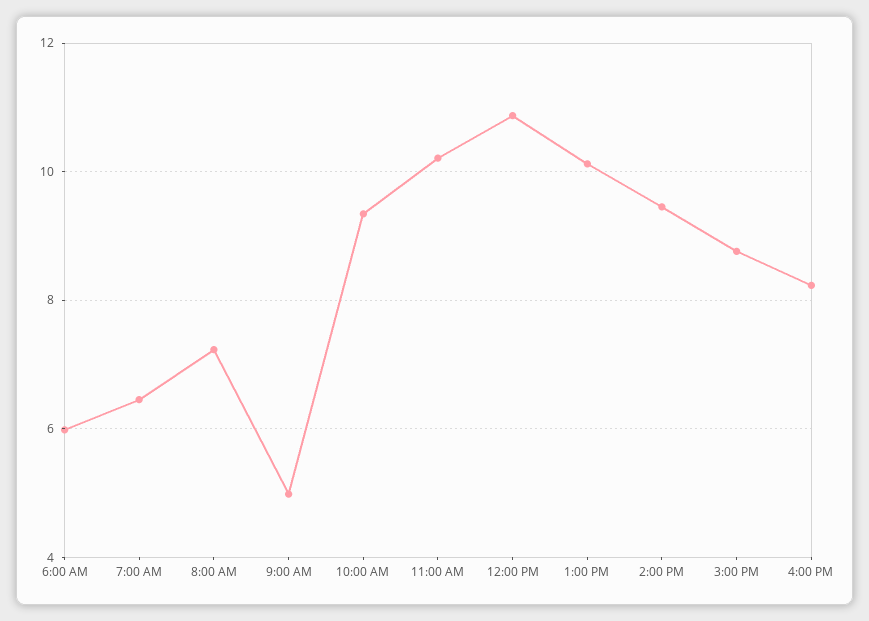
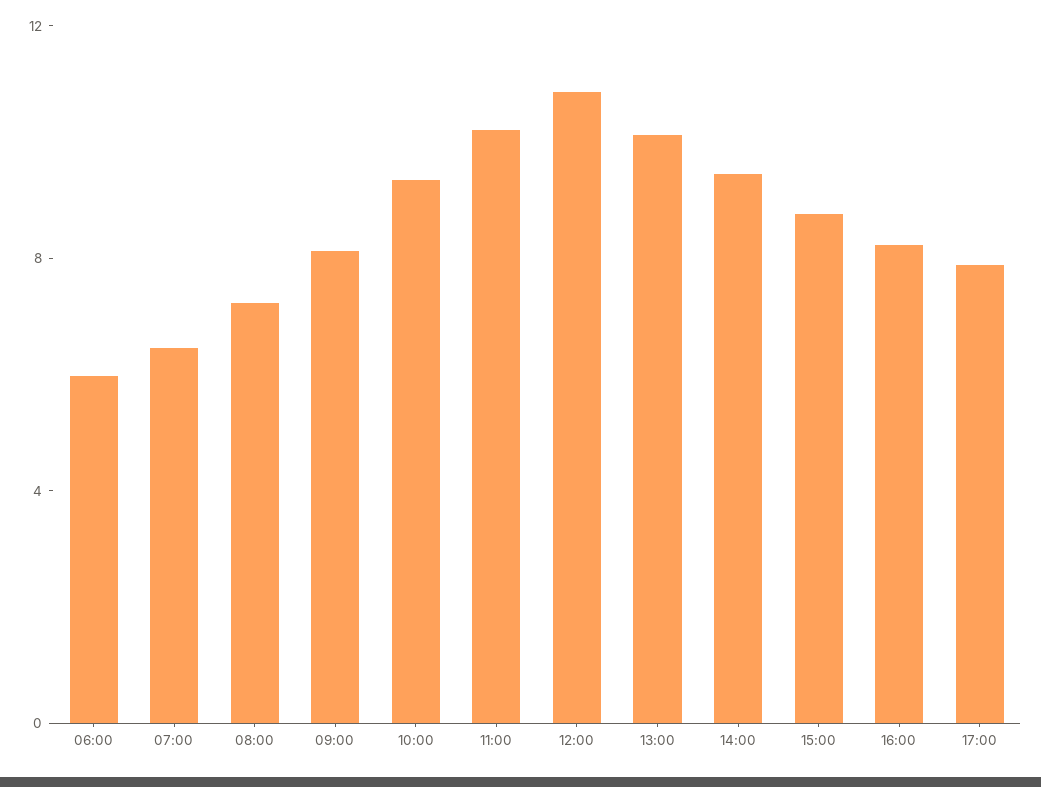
9:00 AM: 5 -> 8
17:00: none -> 8

